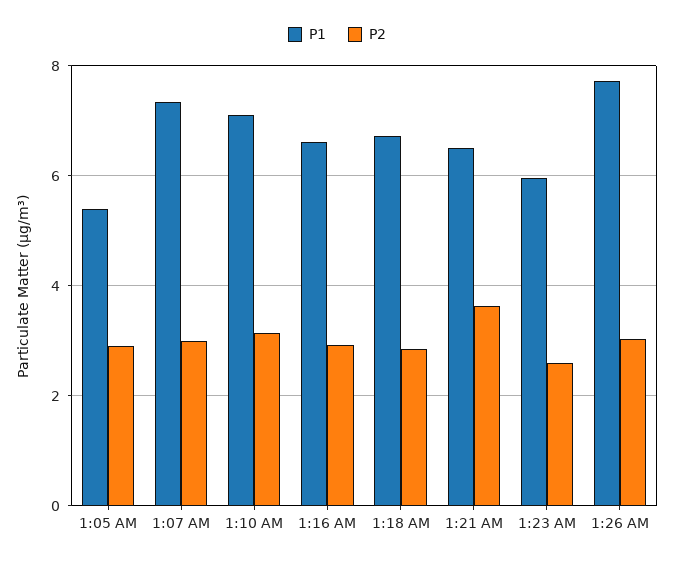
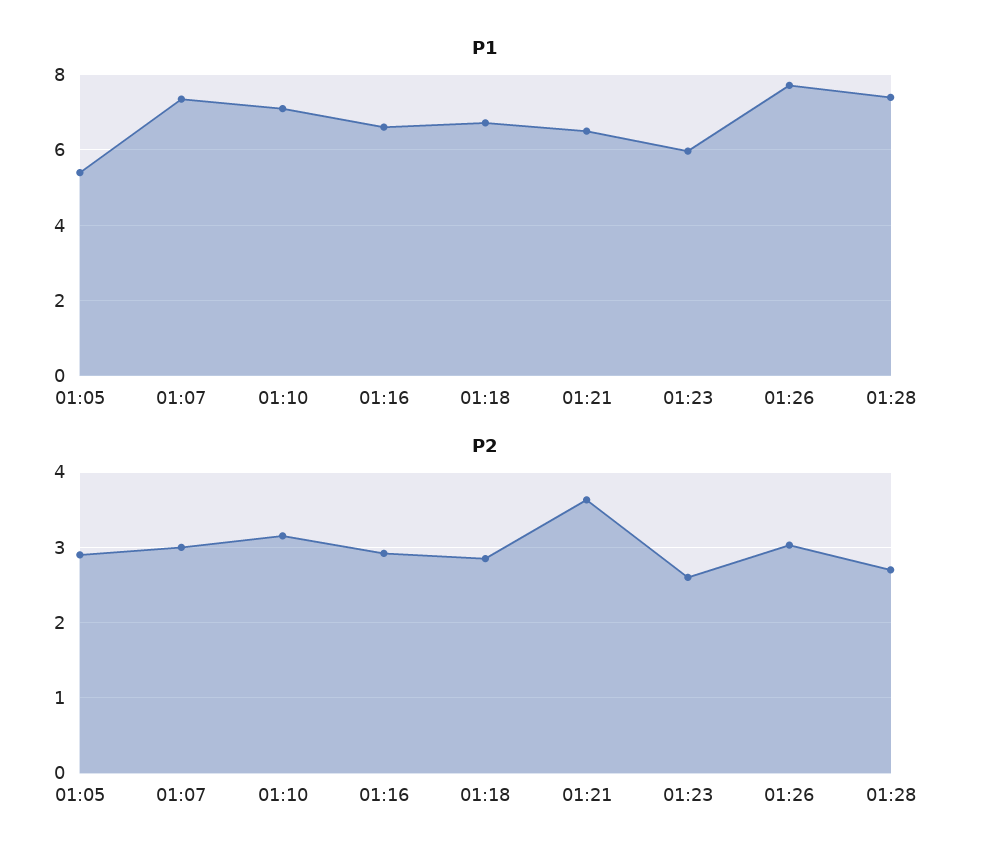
P1, 01:28: none -> 7.4
P2, 01:28: none -> 2.7

